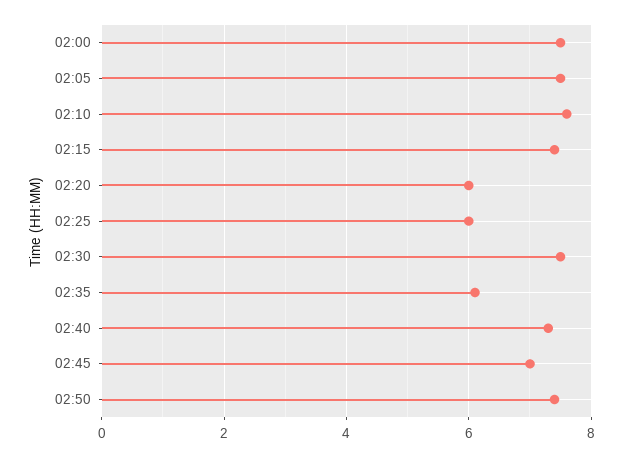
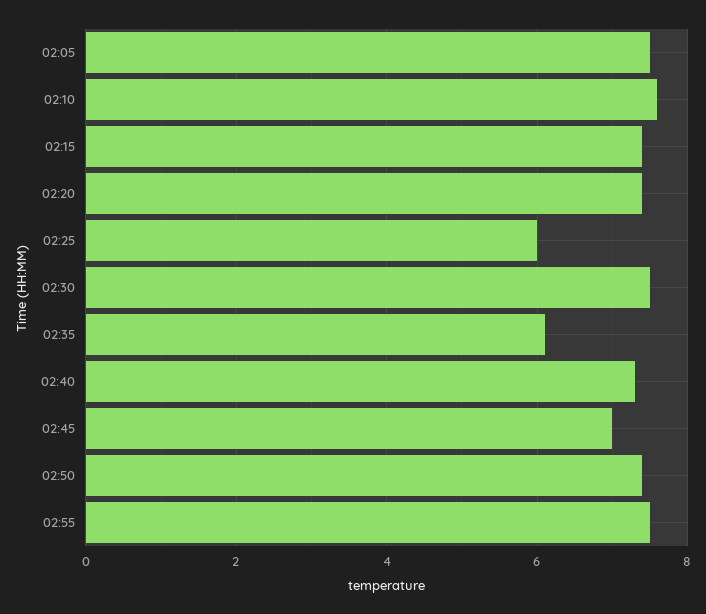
02:00: 7.5 -> none
02:20: 6 -> 7.5
02:55: none -> 7.5

